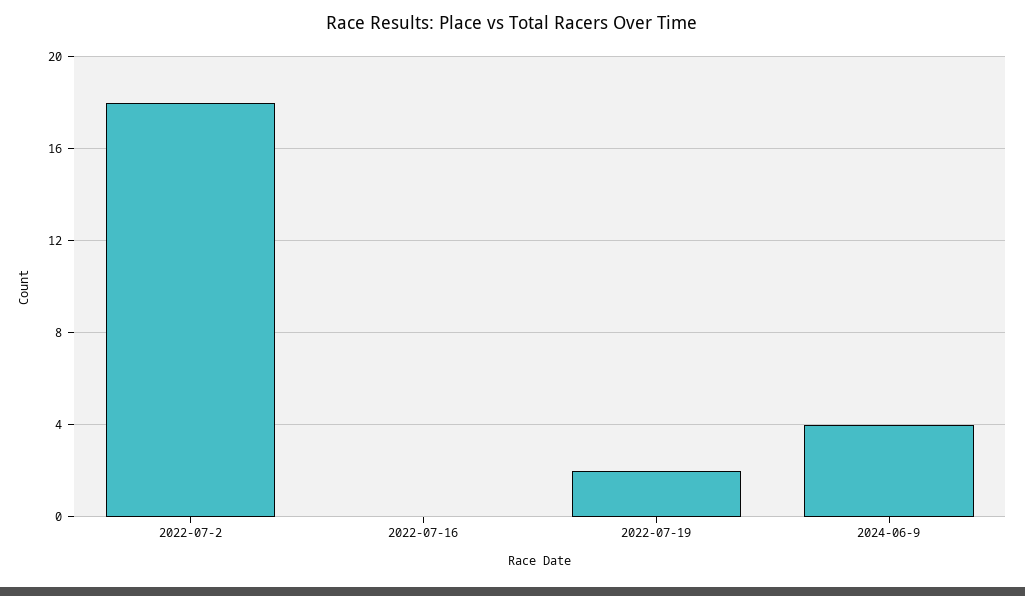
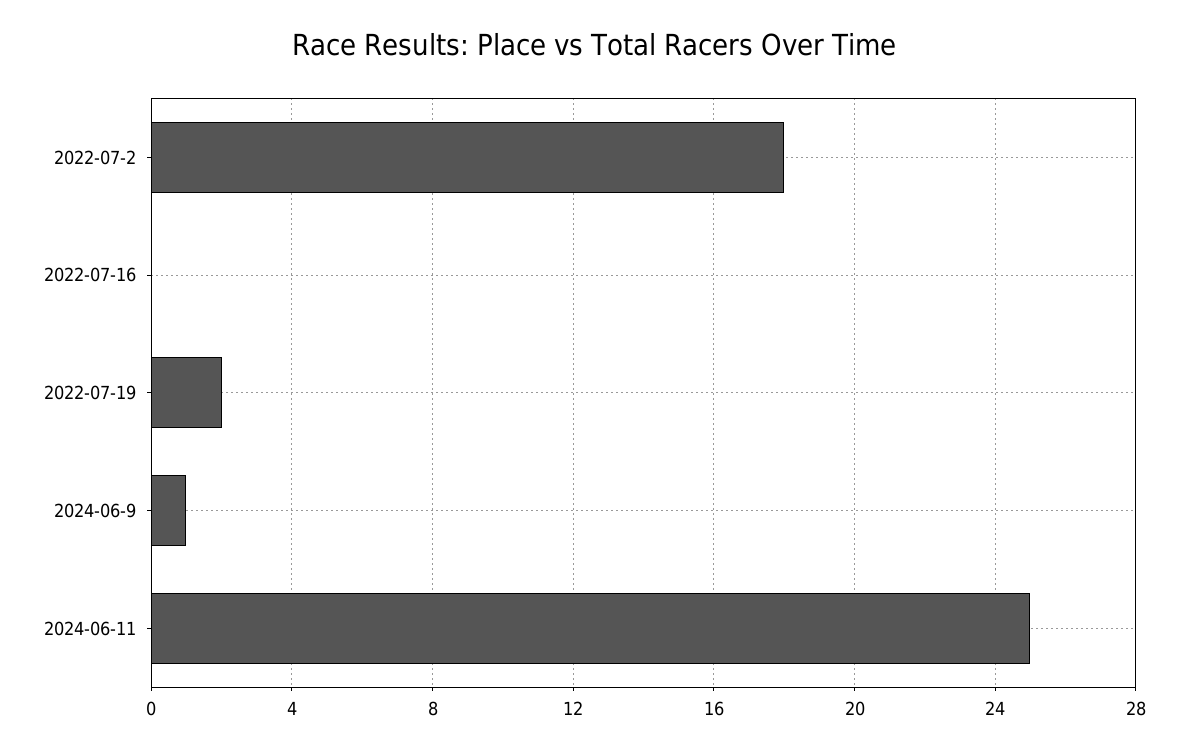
2024-06-9: 4 -> 1
2024-06-11: none -> 25

